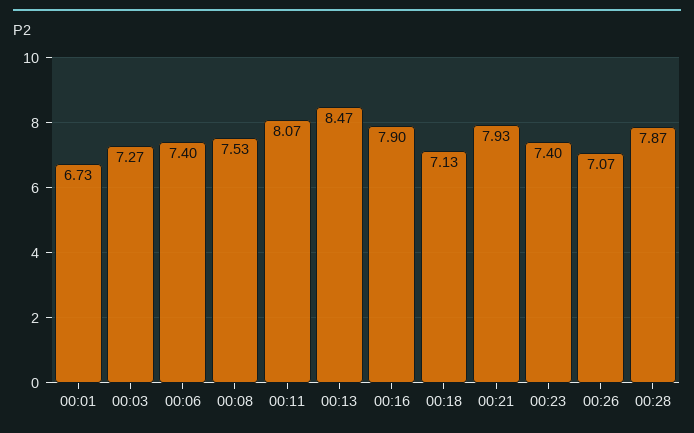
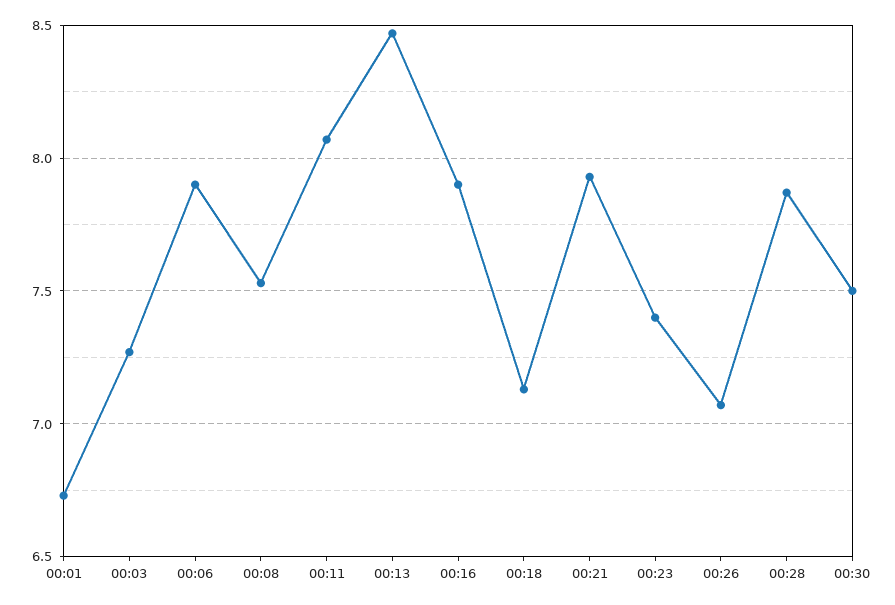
00:06: 7.4 -> 7.9
00:30: none -> 7.5

